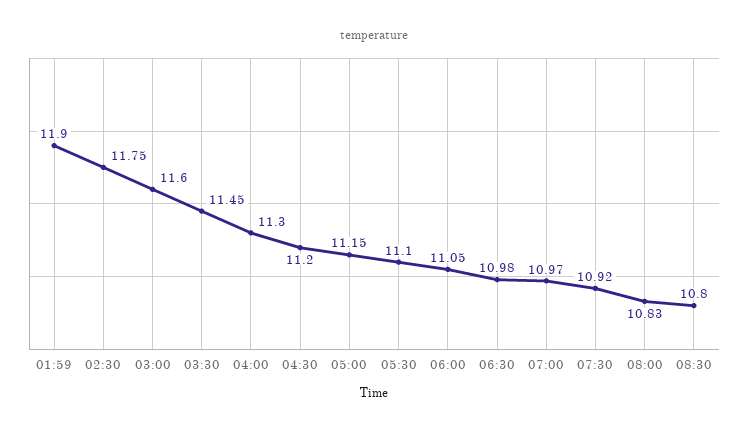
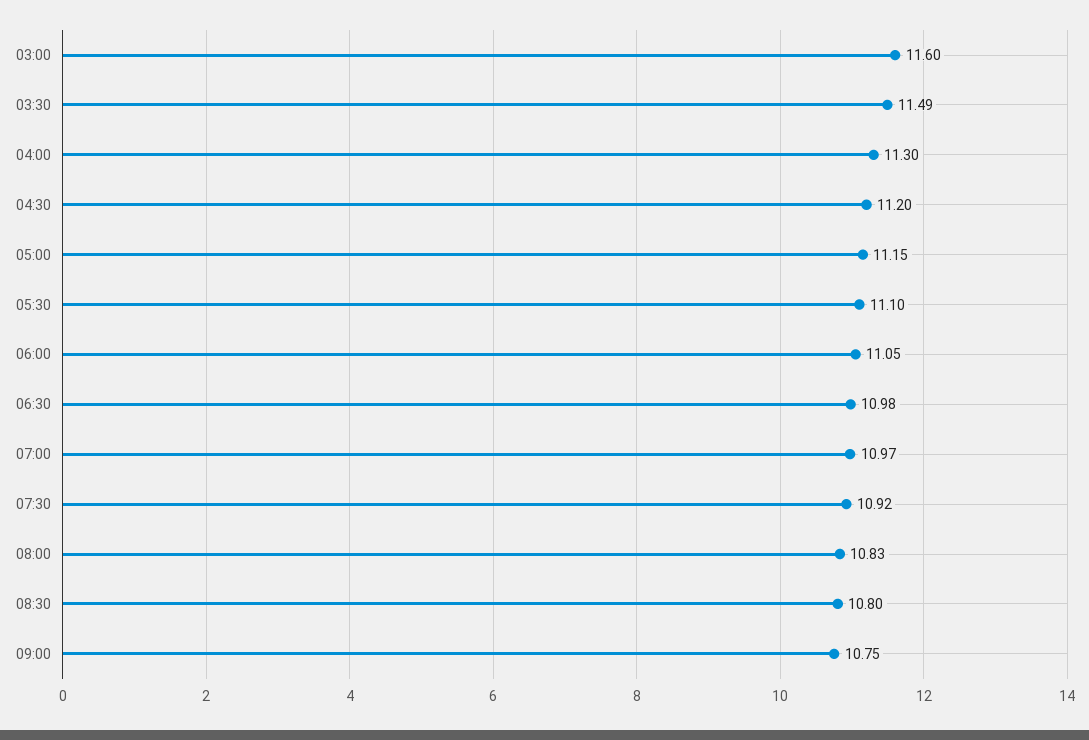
01:59: 11.9 -> none
02:30: 11.75 -> none
03:30: 11.45 -> 11.49
09:00: none -> 10.75

